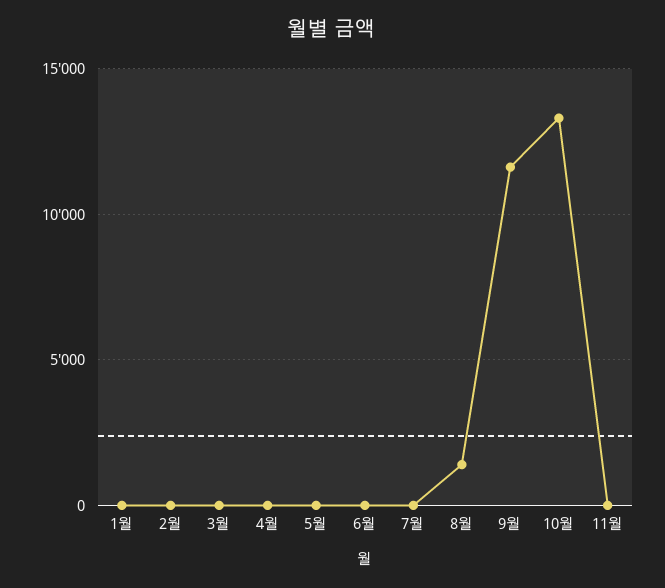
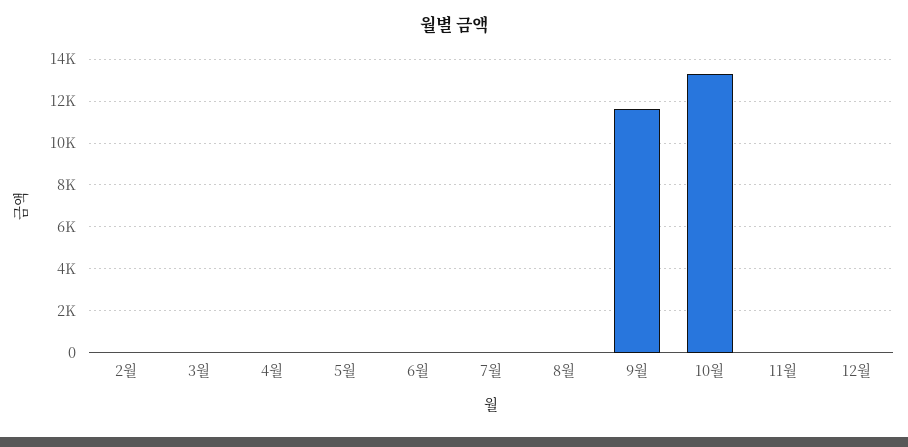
1월: 0 -> none
8월: 1500 -> 0
12월: none -> 0

